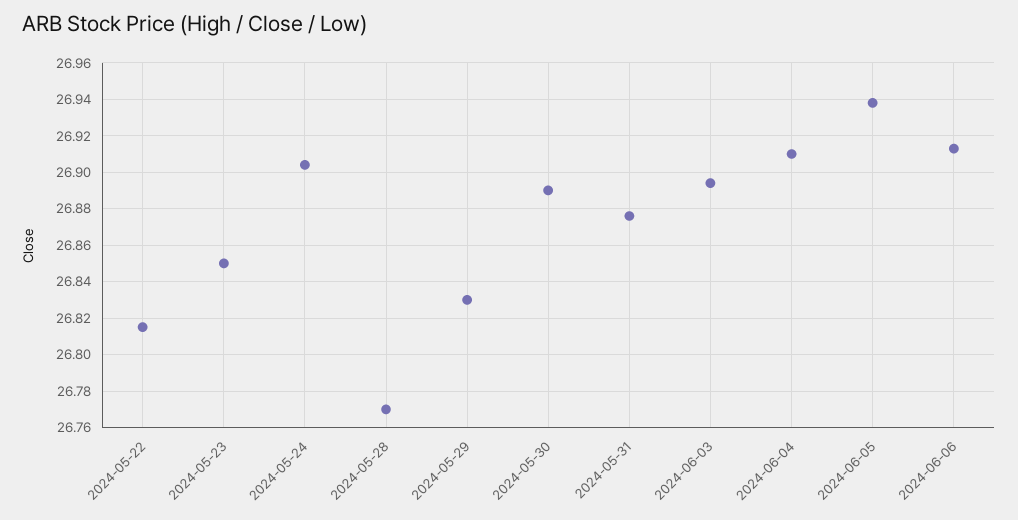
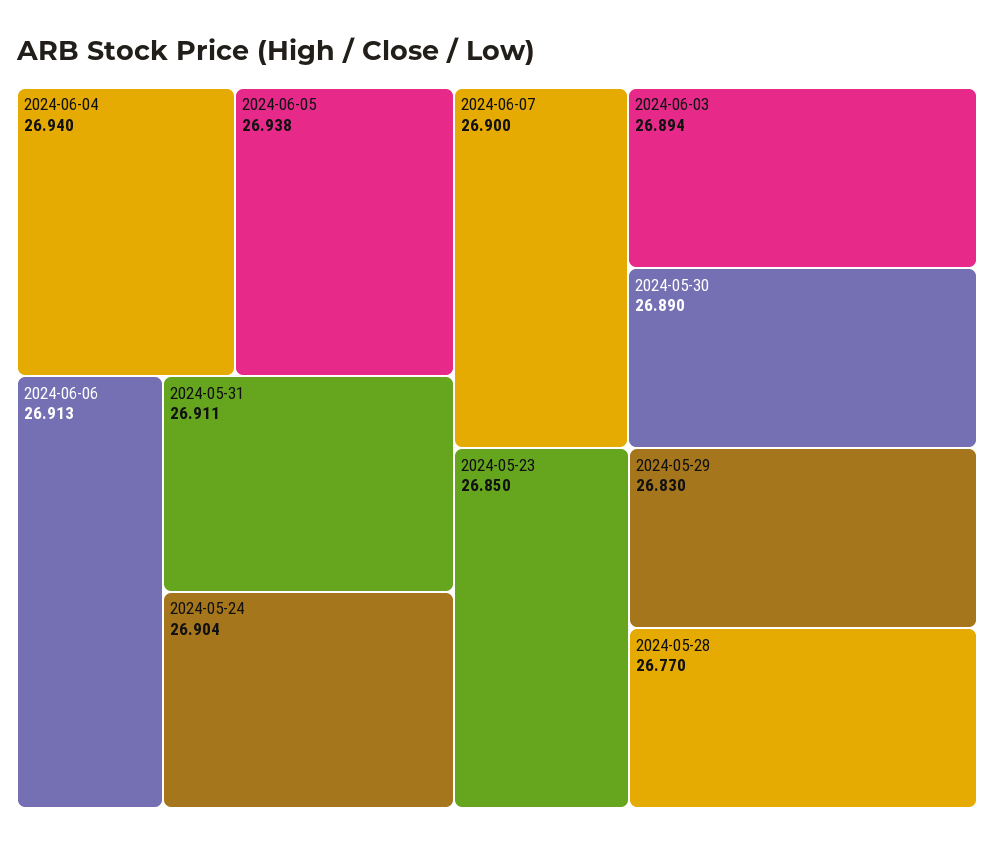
2024-05-22: 26.815 -> none
2024-05-31: 26.875 -> 26.911
2024-06-04: 26.91 -> 26.94
2024-06-07: none -> 26.9

